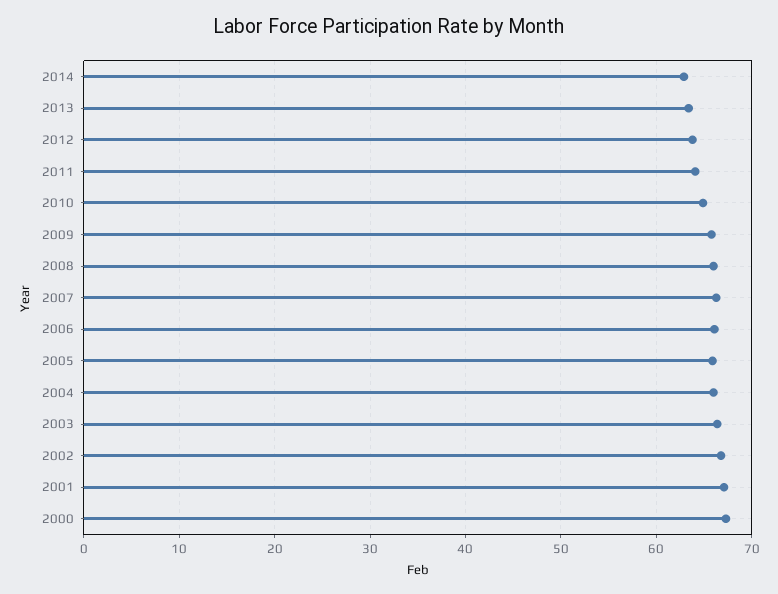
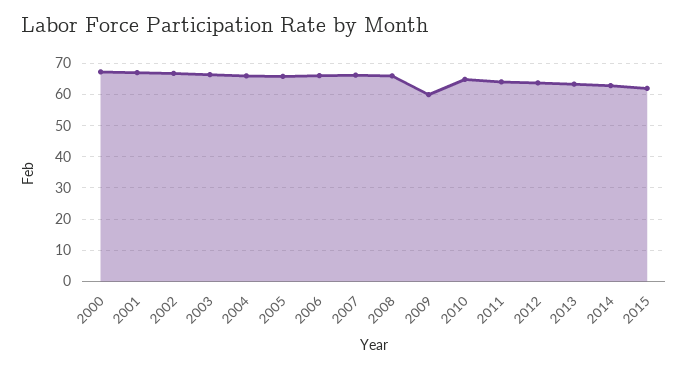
2009: 66 -> 60
2015: none -> 62

